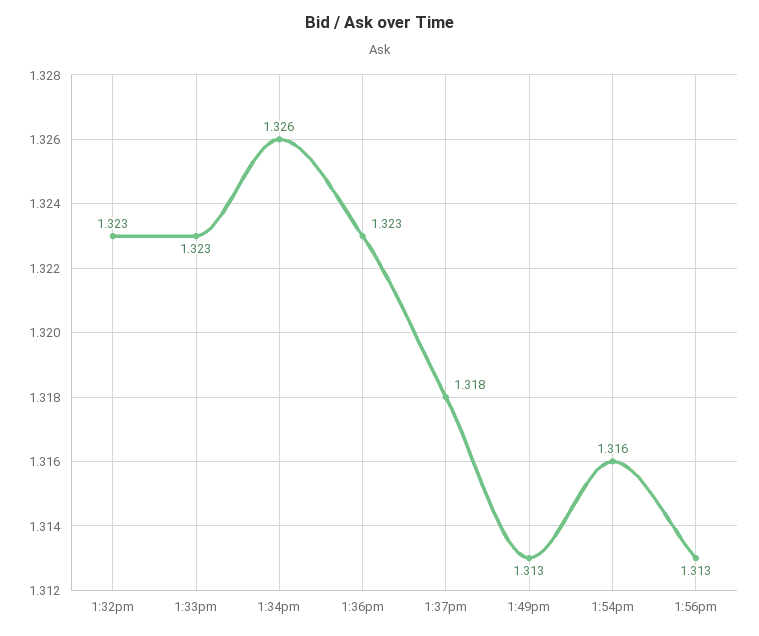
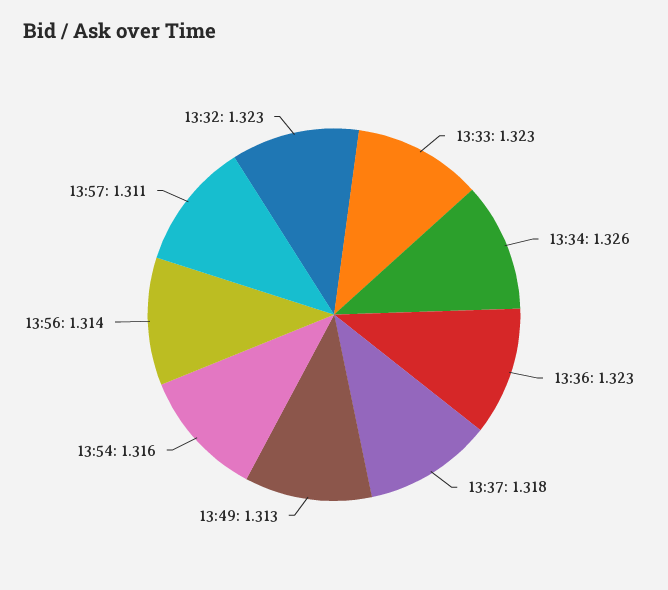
1:56pm: 1.313 -> 1.314
13:57: none -> 1.311

